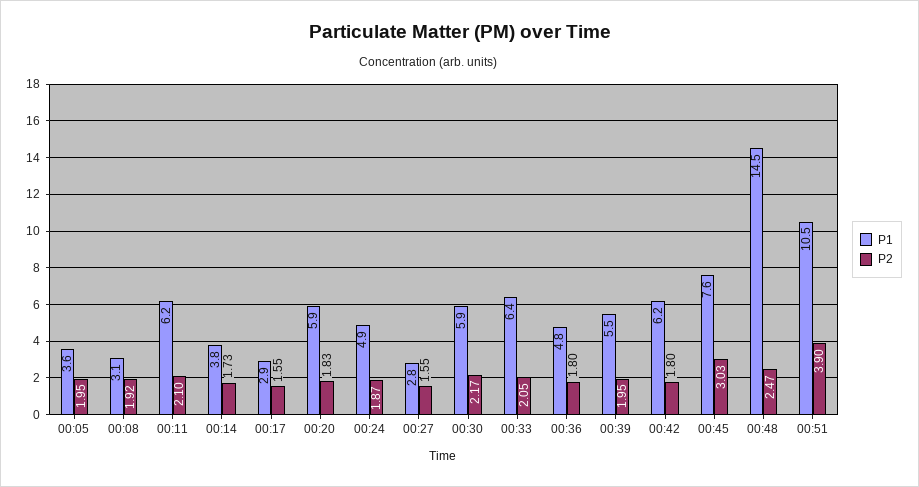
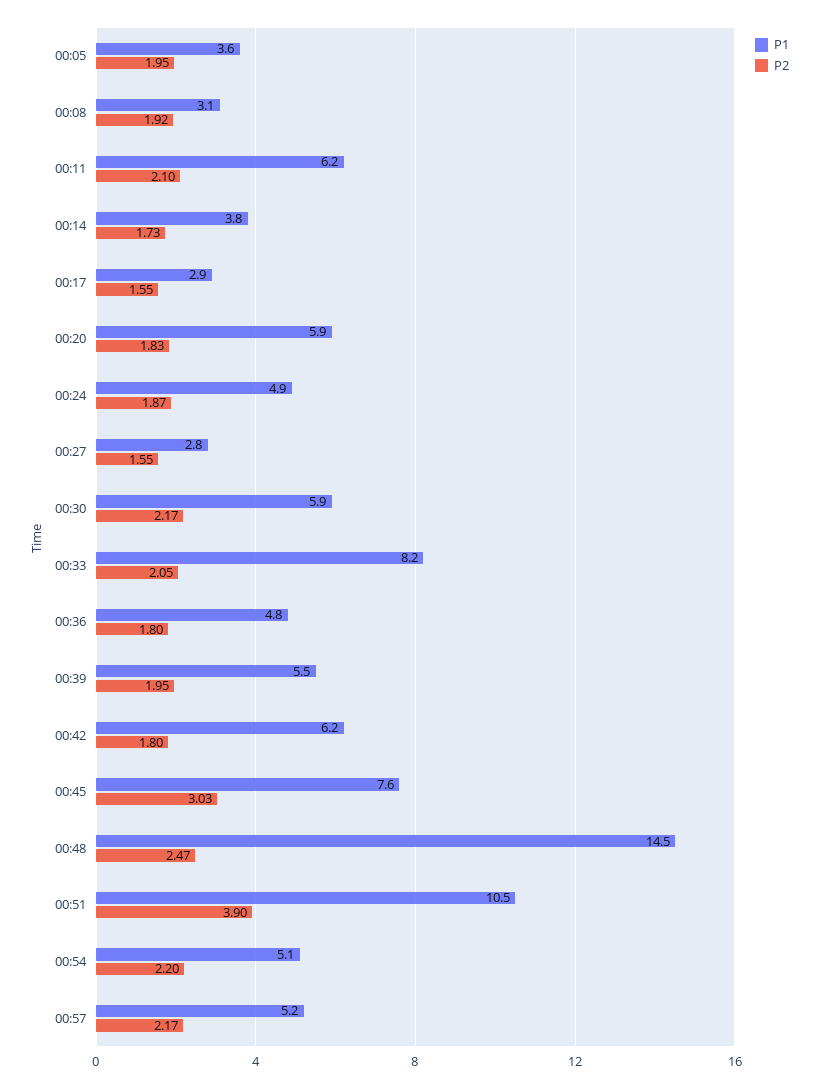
P1, 00:33: 6.4 -> 8.2
P1, 00:54: none -> 5.1
P2, 00:54: none -> 2.2
P1, 00:57: none -> 5.2
P2, 00:57: none -> 2.17

